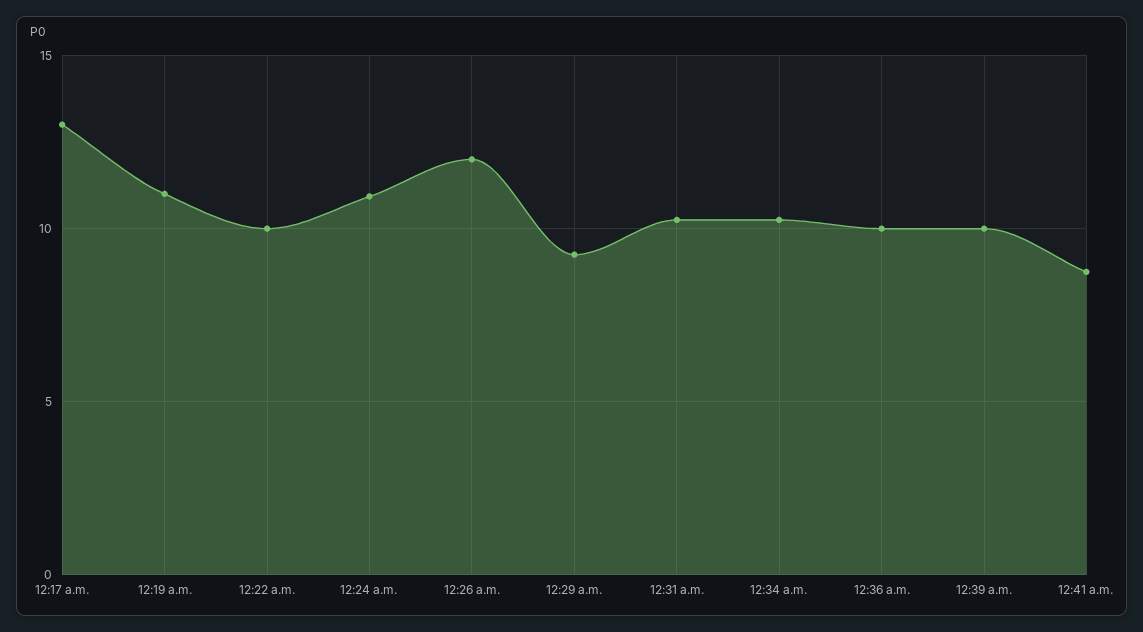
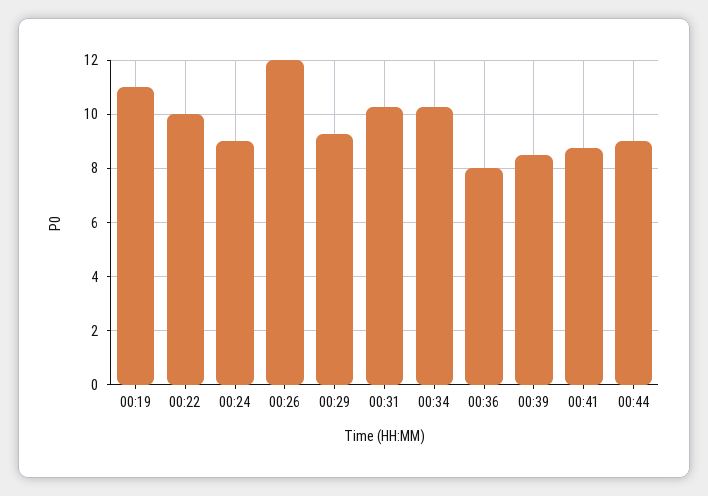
12:17 a.m.: 13 -> none
12:24 a.m.: 11 -> 9
12:36 a.m.: 10 -> 8
12:39 a.m.: 10 -> 8.5
00:44: none -> 9

